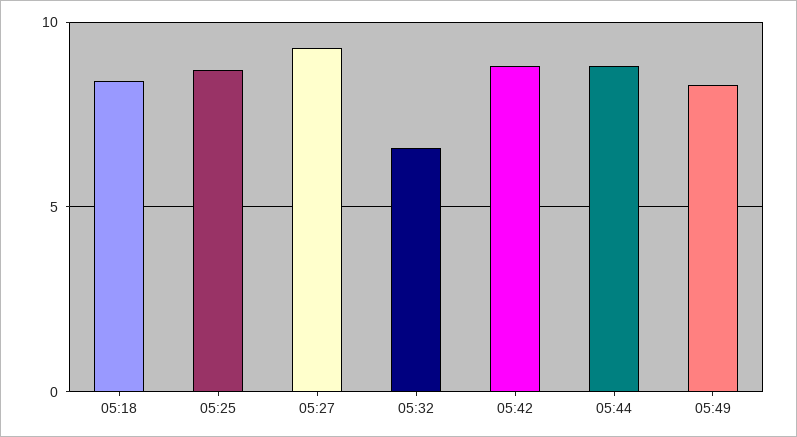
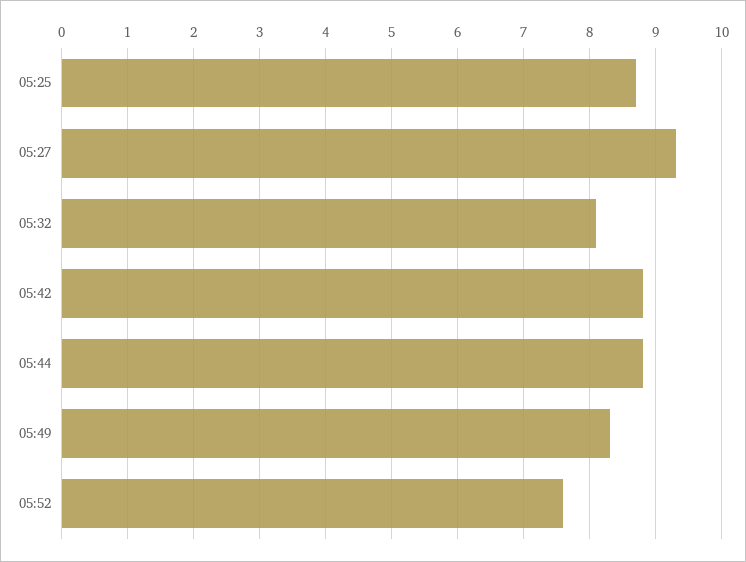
05:18: 8.5 -> none
05:32: 6.5 -> 8.1
05:52: none -> 7.6

